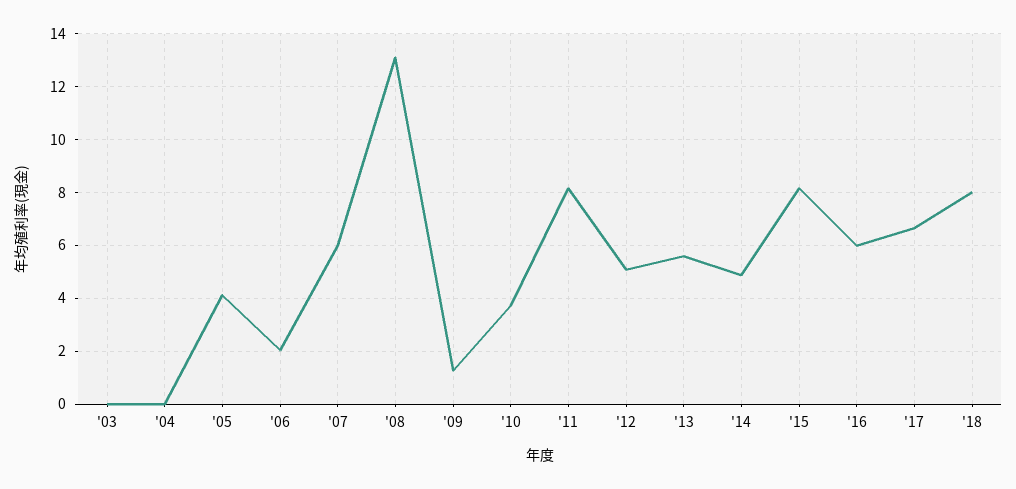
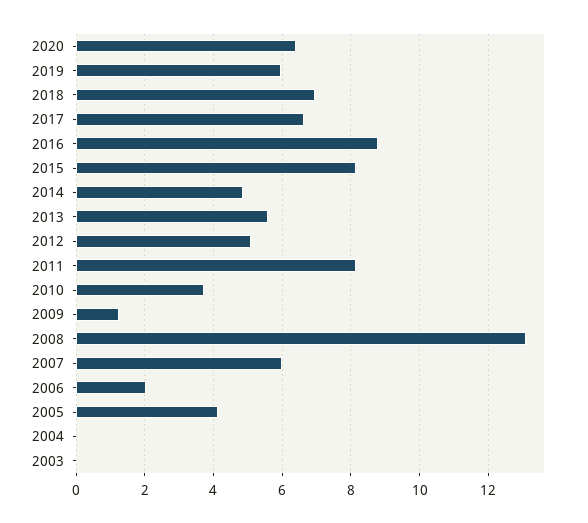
'16: 6 -> 8.8
'18: 8 -> 7
2020: none -> 6.4
2019: none -> 6

